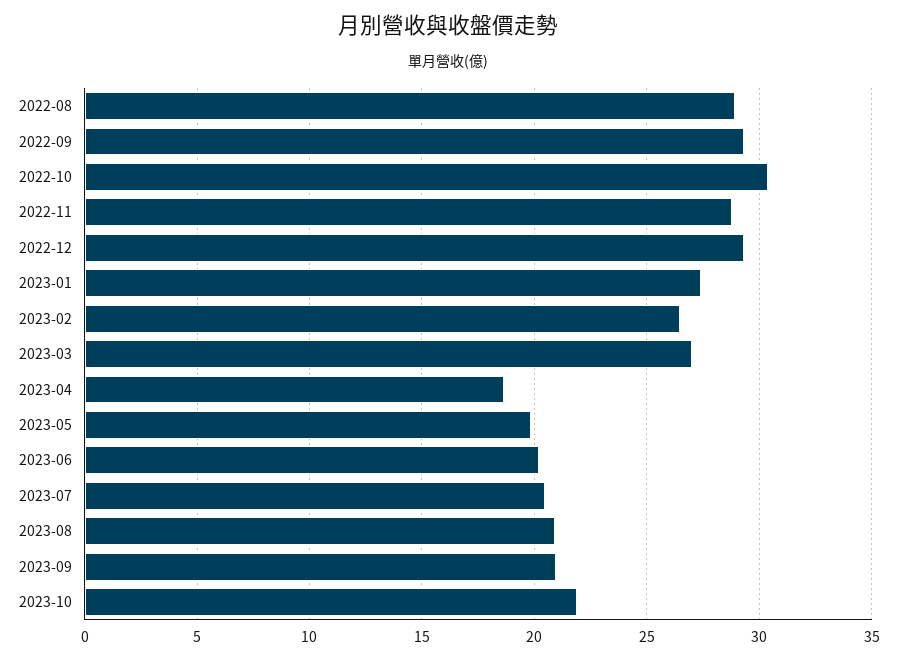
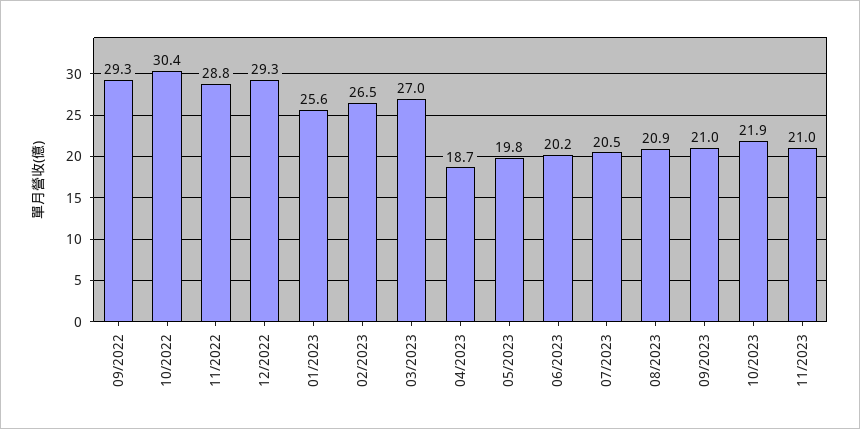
2022-08: 29 -> none
2023-01: 27.5 -> 25.6
11/2023: none -> 21

